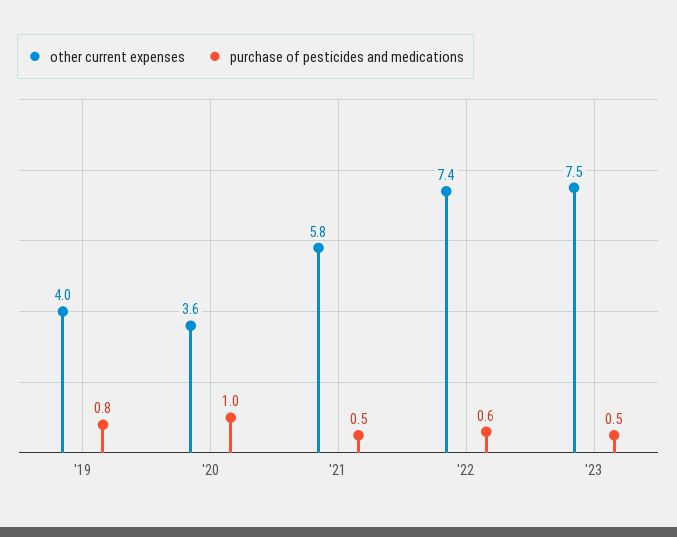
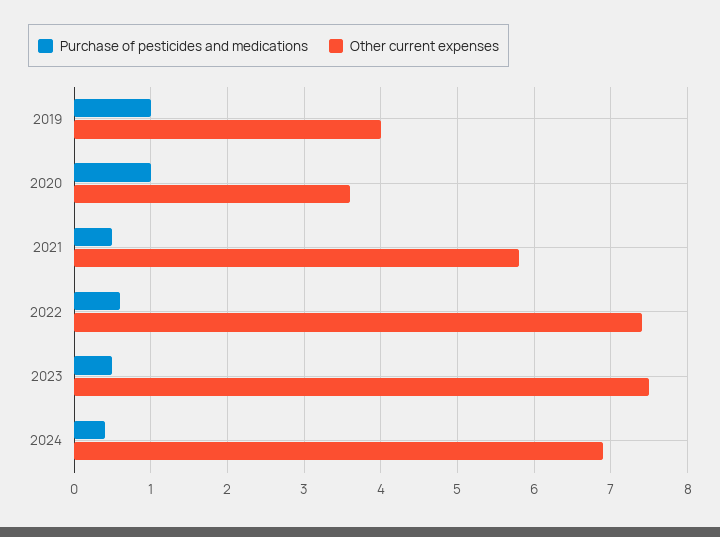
purchase of pesticides and medications, '19: 0.8 -> 1
purchase of pesticides and medications, 2024: none -> 0.4
other current expenses, 2024: none -> 6.9

